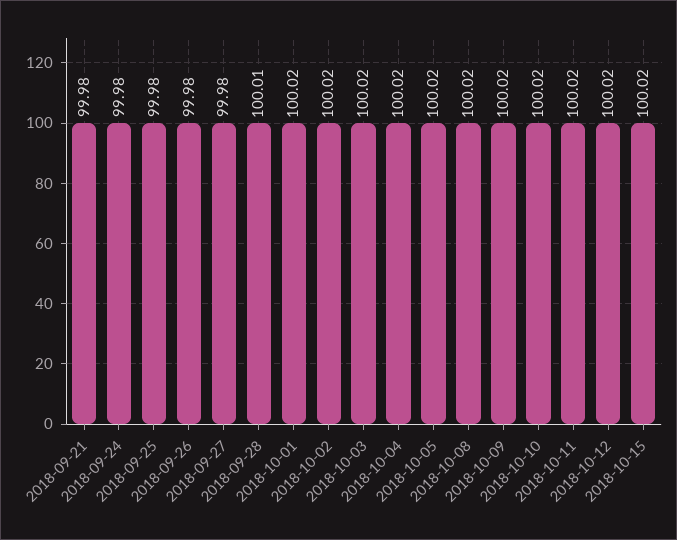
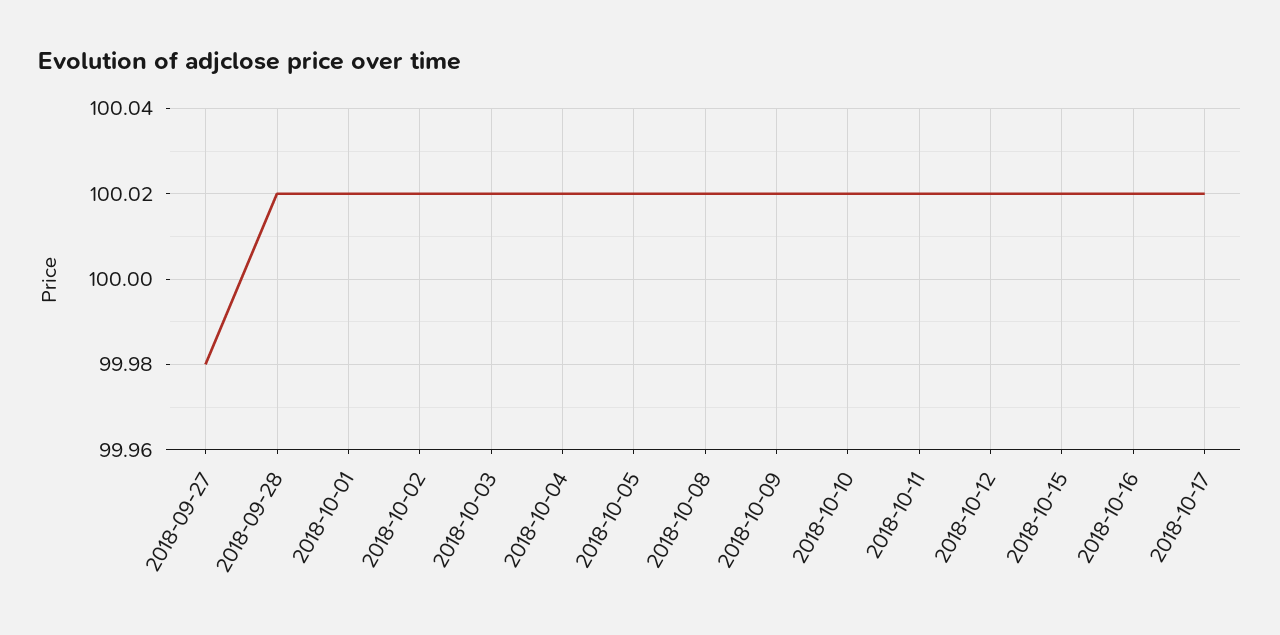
2018-09-21: 99.98 -> none
2018-09-24: 99.98 -> none
2018-09-25: 99.98 -> none
2018-09-26: 99.98 -> none
2018-09-28: 100.01 -> 100.02
2018-10-16: none -> 100.02
2018-10-17: none -> 100.02

